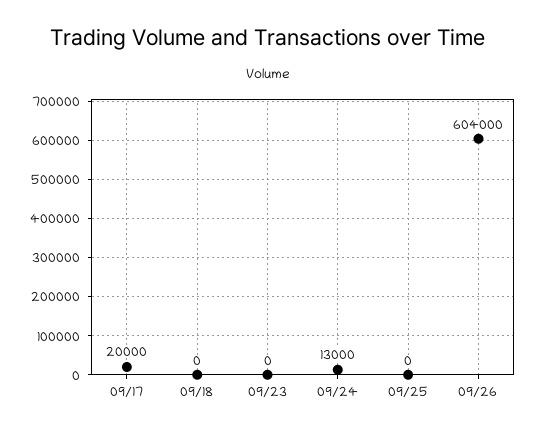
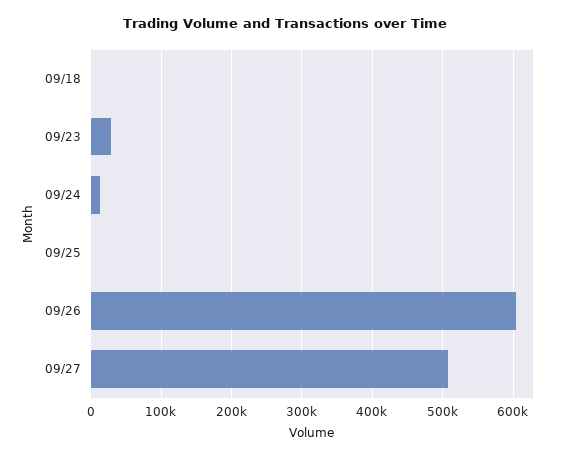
09/17: 20000 -> none
09/23: 0 -> 30000
09/27: none -> 510000

